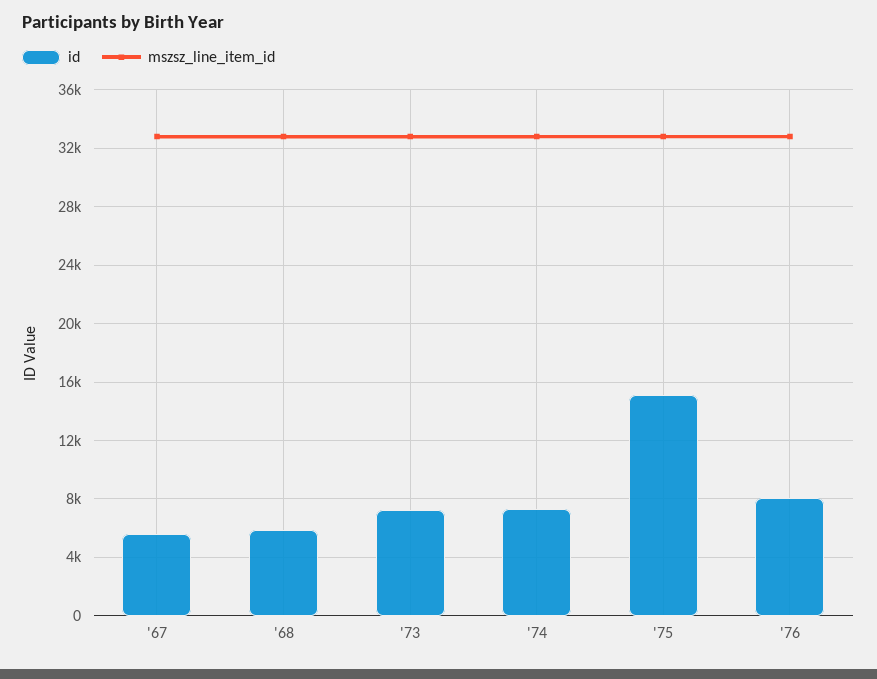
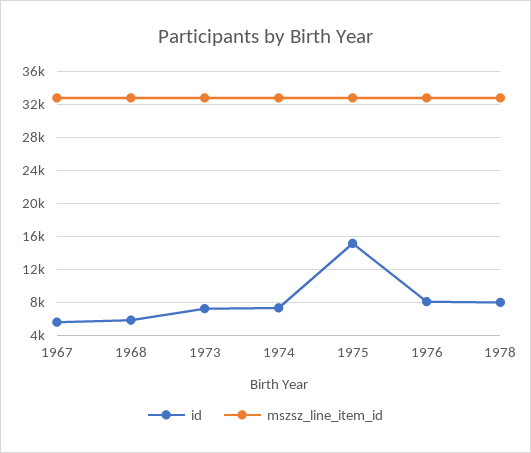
id, 1978: none -> 8000
mszsz_line_item_id, 1978: none -> 33000

